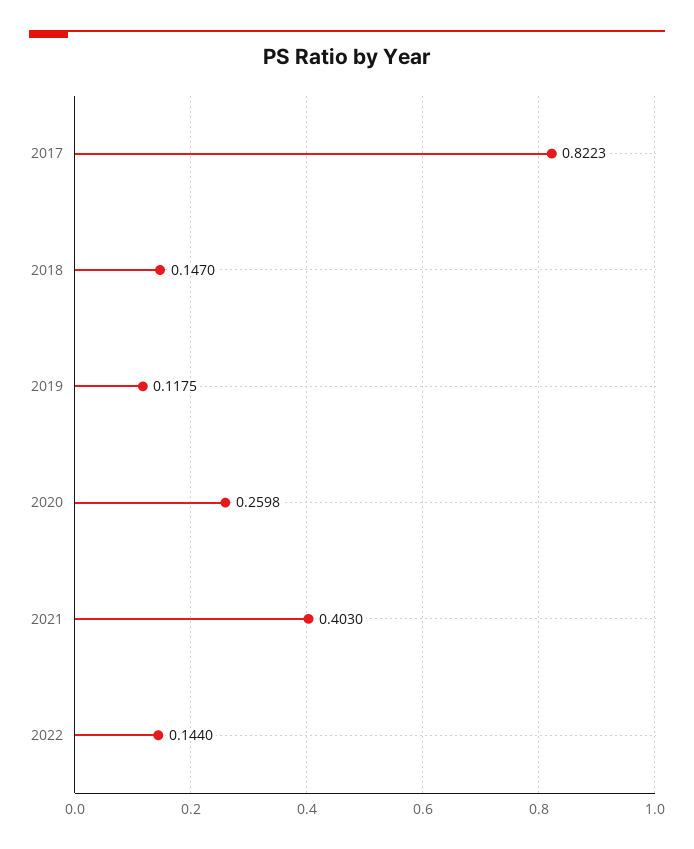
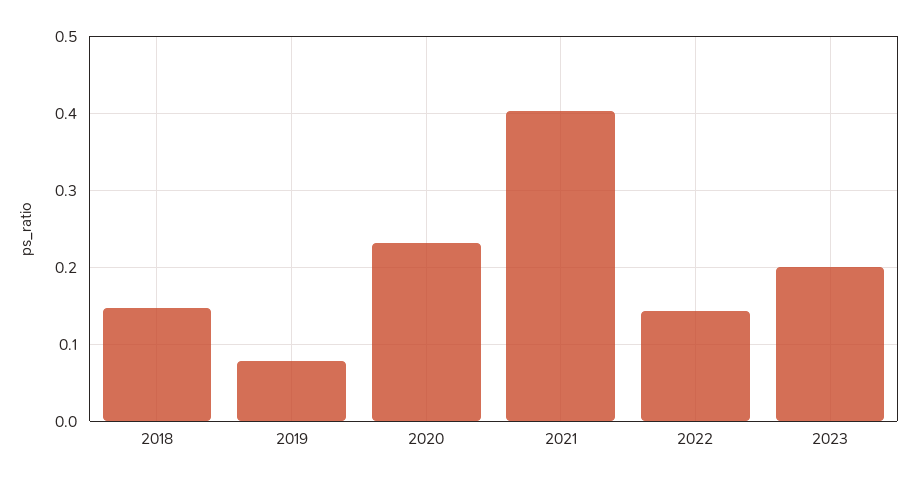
2017: 0.8223 -> none
2019: 0.1175 -> 0.08
2020: 0.2598 -> 0.23
2023: none -> 0.2

